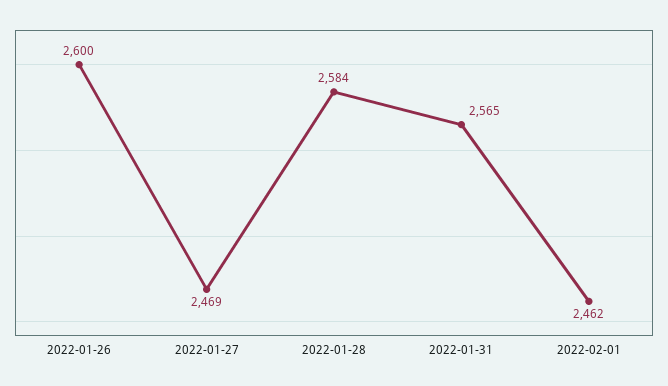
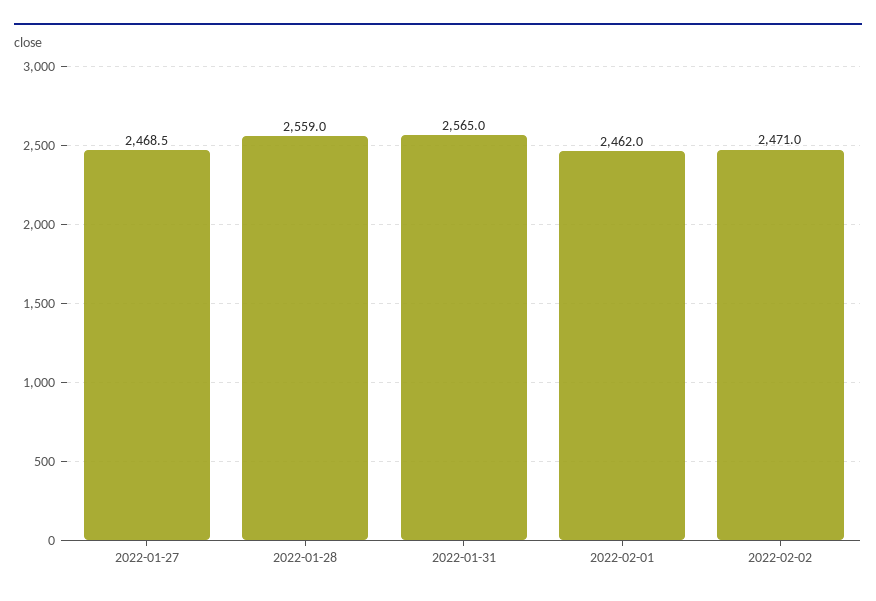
2022-01-26: 2600 -> none
2022-01-28: 2584 -> 2559
2022-02-02: none -> 2471

